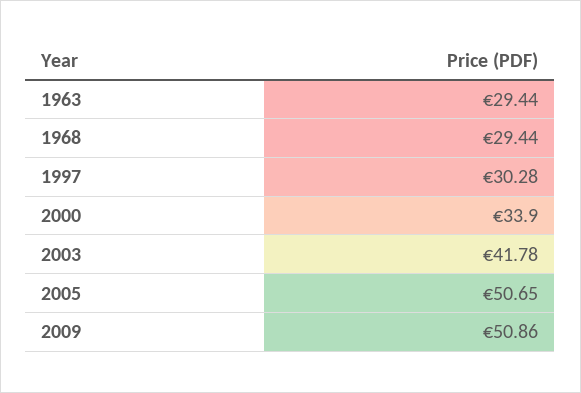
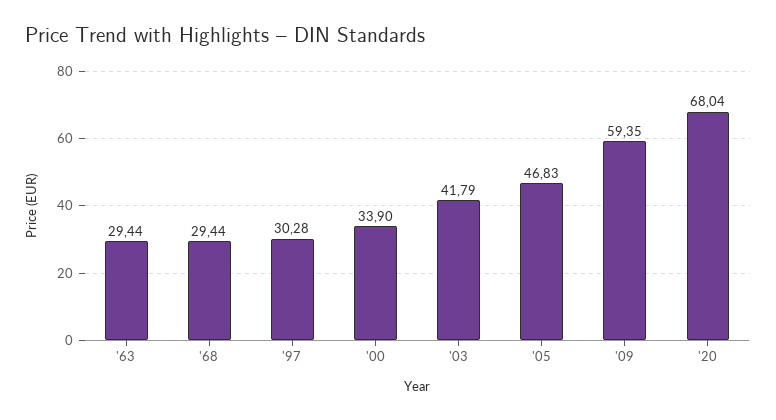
2003: 41.78 -> 41.79
2005: 50.65 -> 46.83
2009: 50.86 -> 59.35
'20: none -> 68.04

